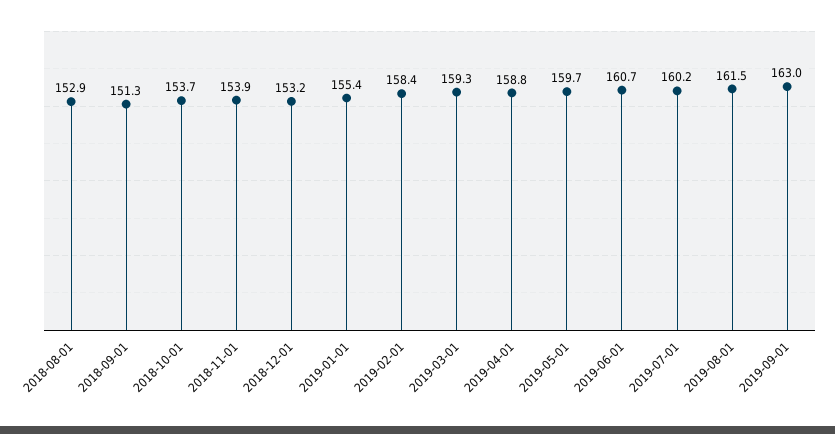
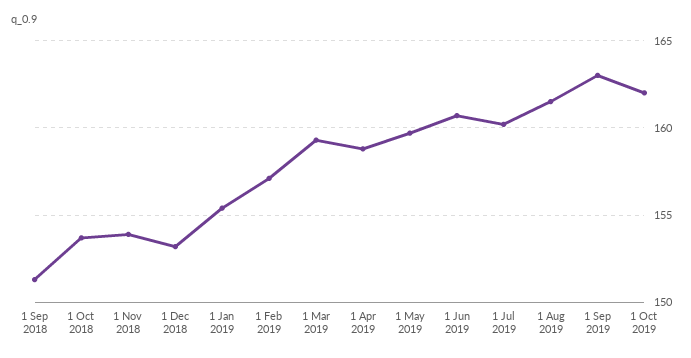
2018-08-01: 152.9 -> none
2019-02-01: 158.4 -> 157
1 Oct 2019: none -> 162

